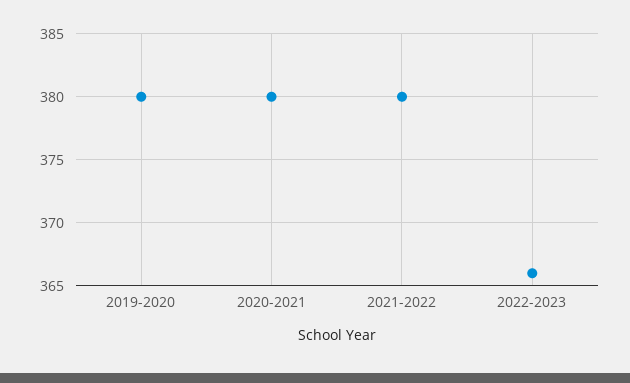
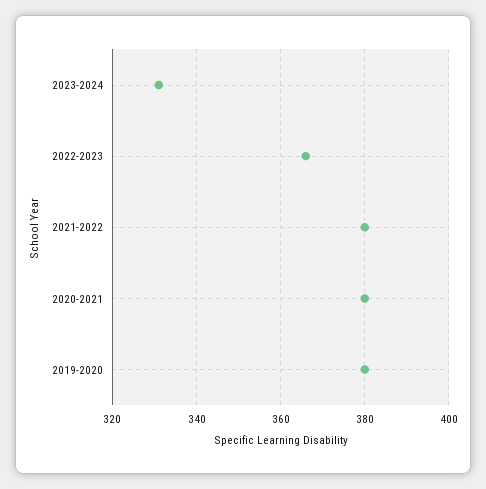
2023-2024: none -> 330

